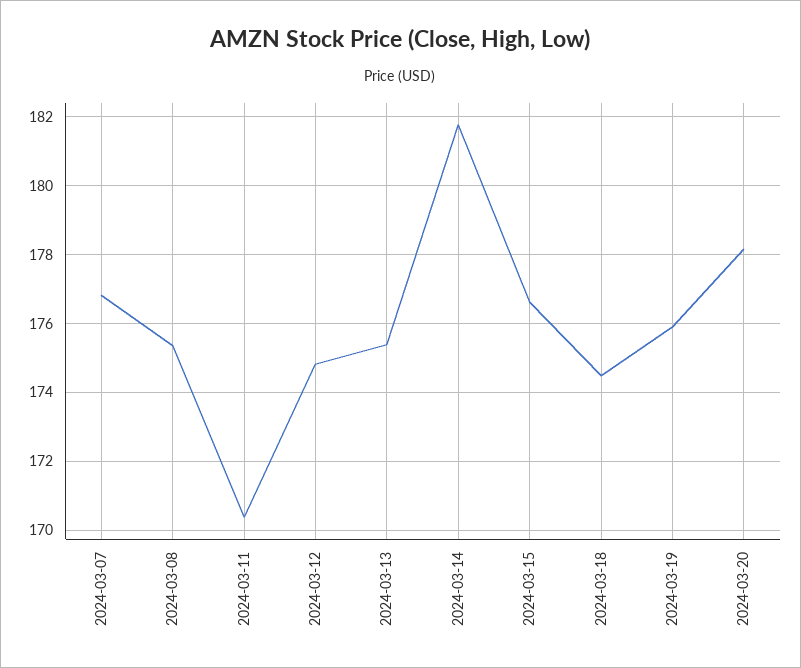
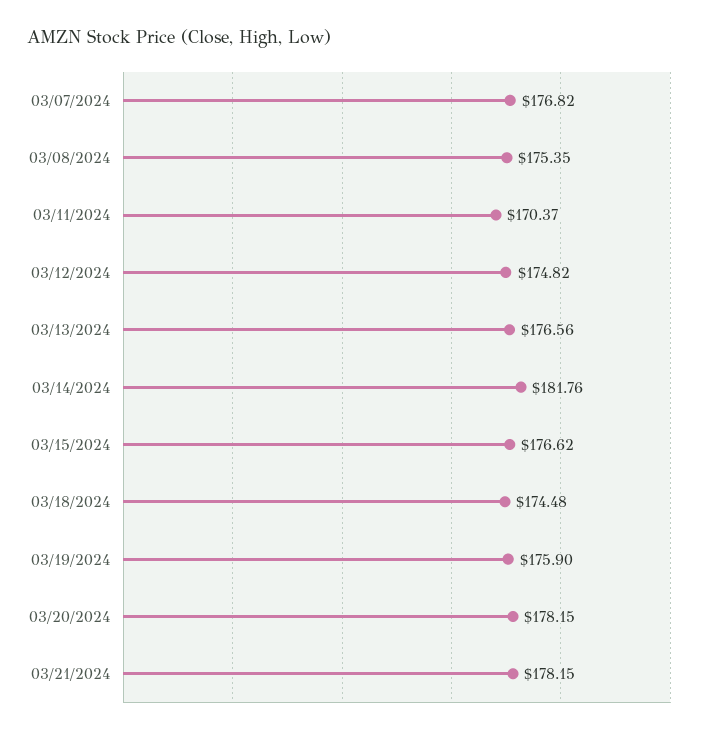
2024-03-13: 175.4 -> 176.56
03/21/2024: none -> 178.15

